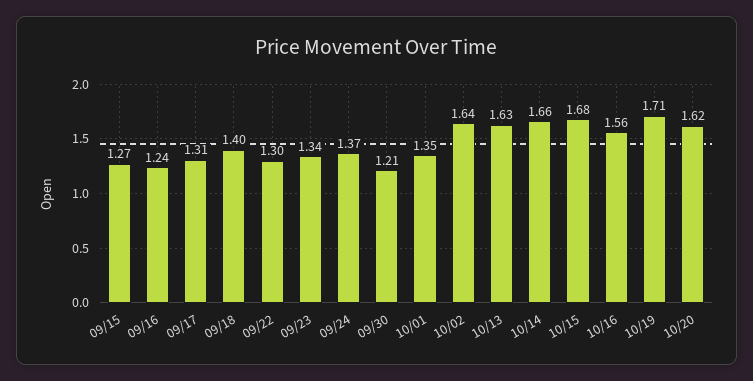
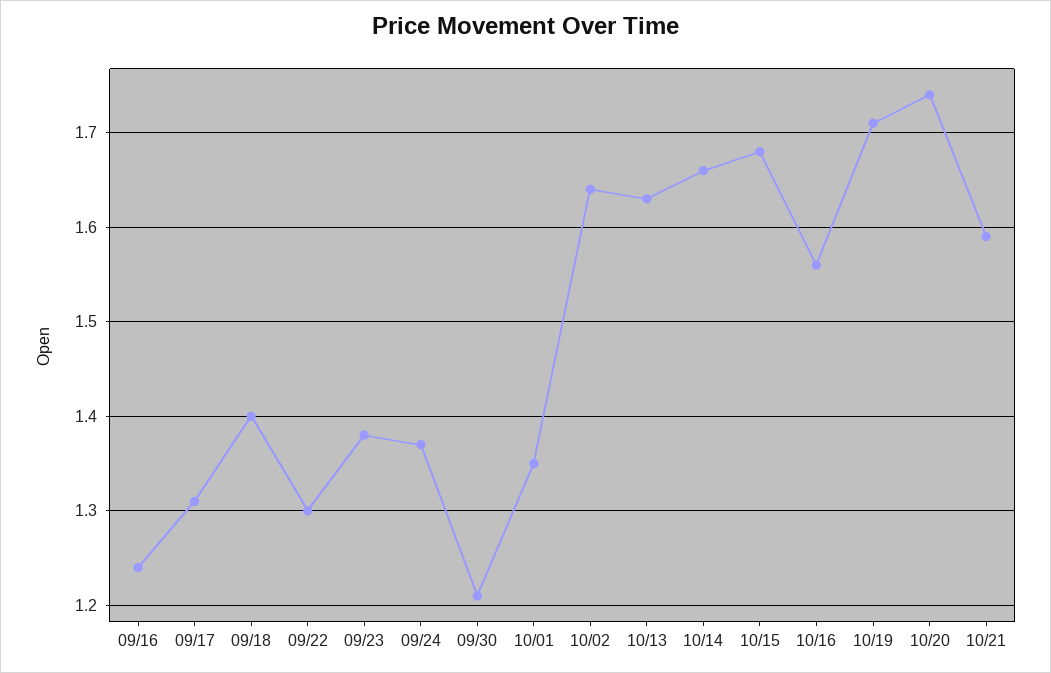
09/15: 1.27 -> none
09/23: 1.34 -> 1.38
10/20: 1.62 -> 1.74
10/21: none -> 1.59

